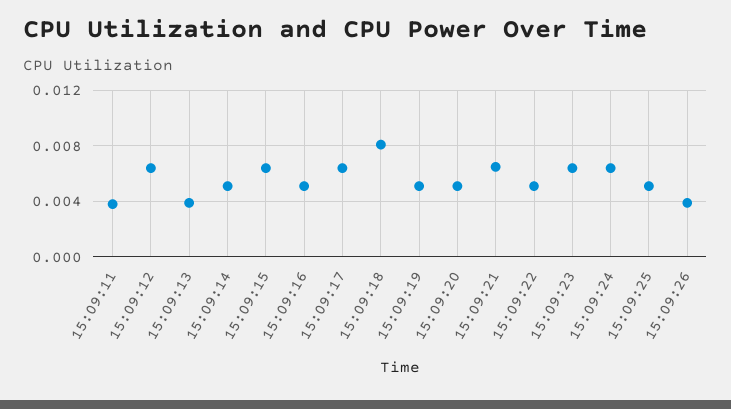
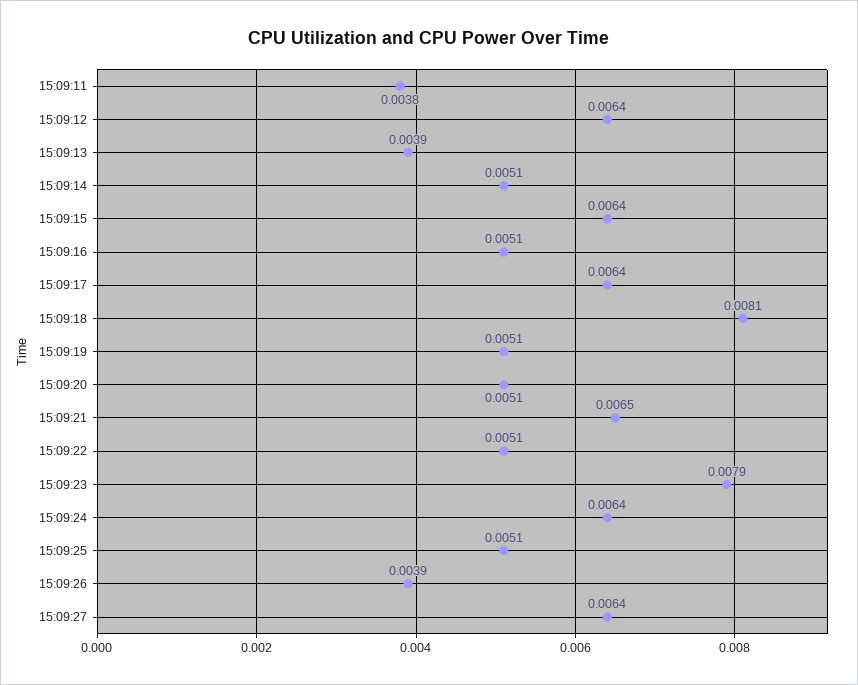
15:09:23: 0.0065 -> 0.0079
15:09:27: none -> 0.0064

